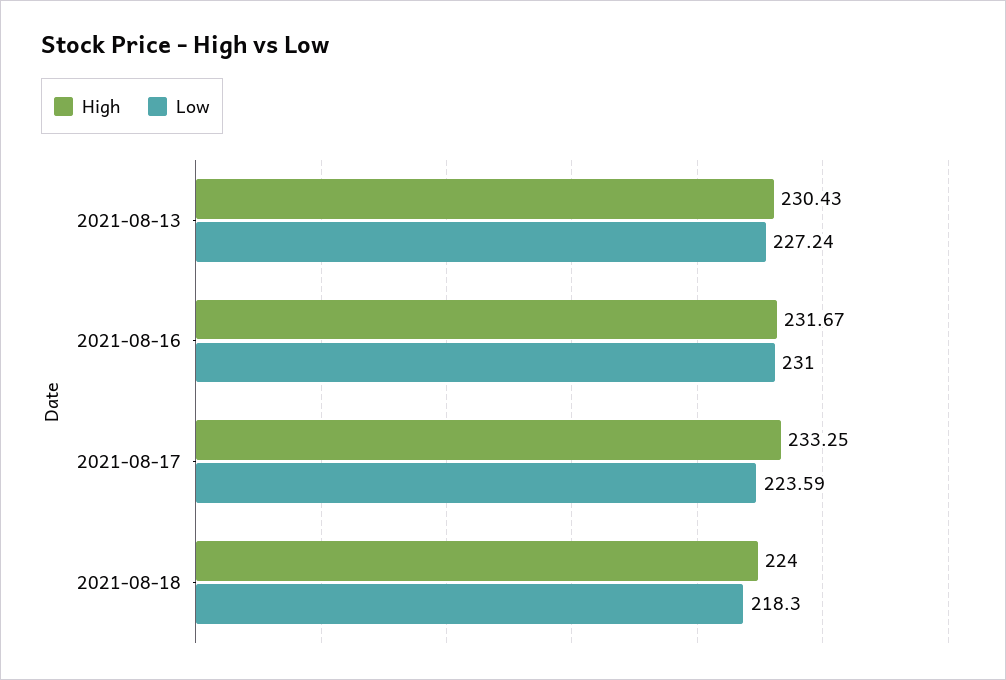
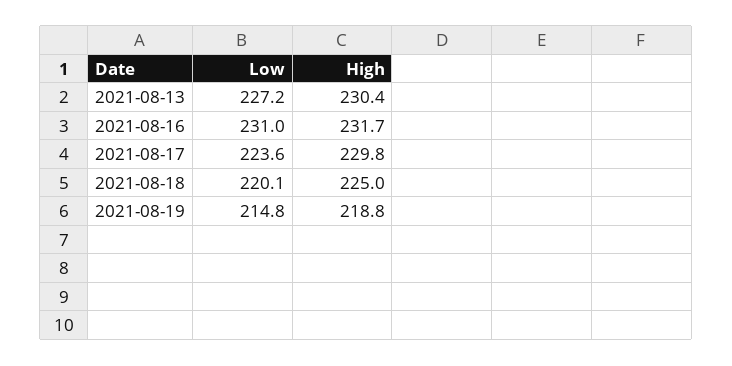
High, 2021-08-17: 233.25 -> 229.8
High, 2021-08-18: 224 -> 225
Low, 2021-08-18: 218.3 -> 220.1
Low, 2021-08-19: none -> 214.8
High, 2021-08-19: none -> 218.8

